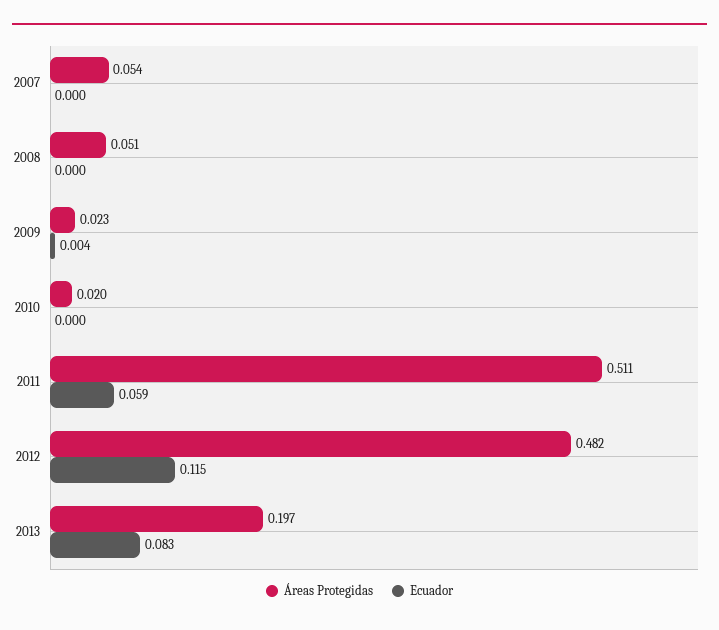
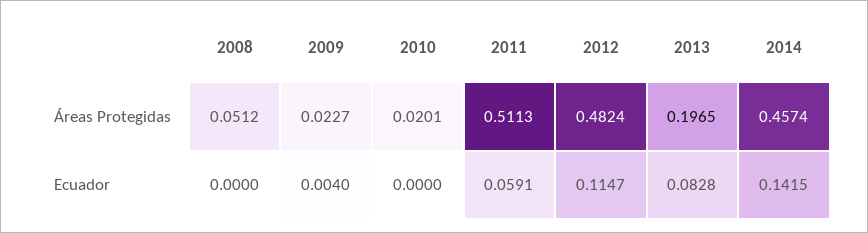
Áreas Protegidas, 2007: 0.054 -> none
Ecuador, 2007: 0 -> none
Áreas Protegidas, 2014: none -> 0.4574
Ecuador, 2014: none -> 0.1415

